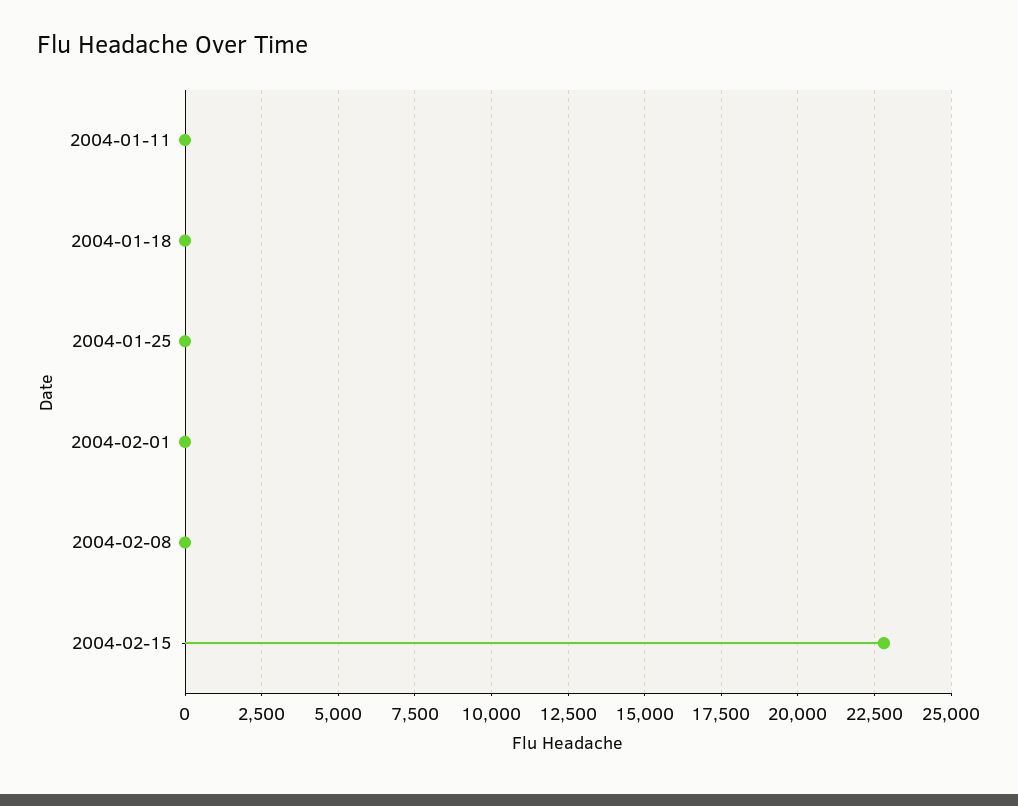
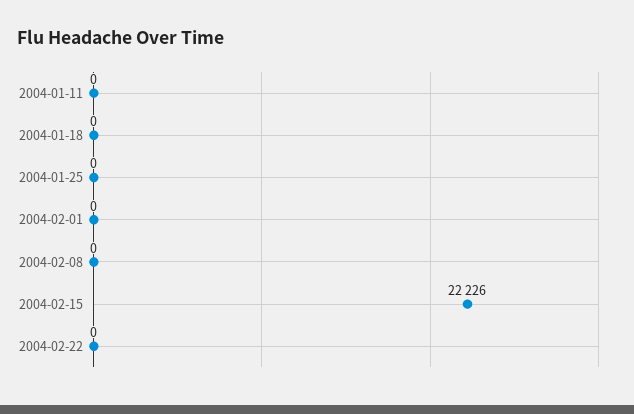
2004-02-15: 22750 -> 22226
2004-02-22: none -> 0

